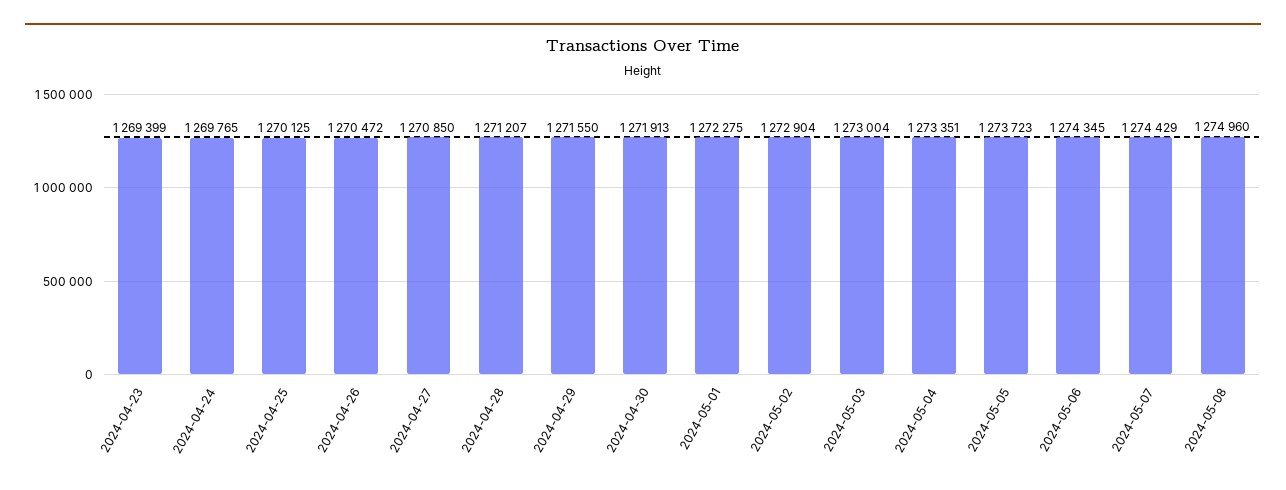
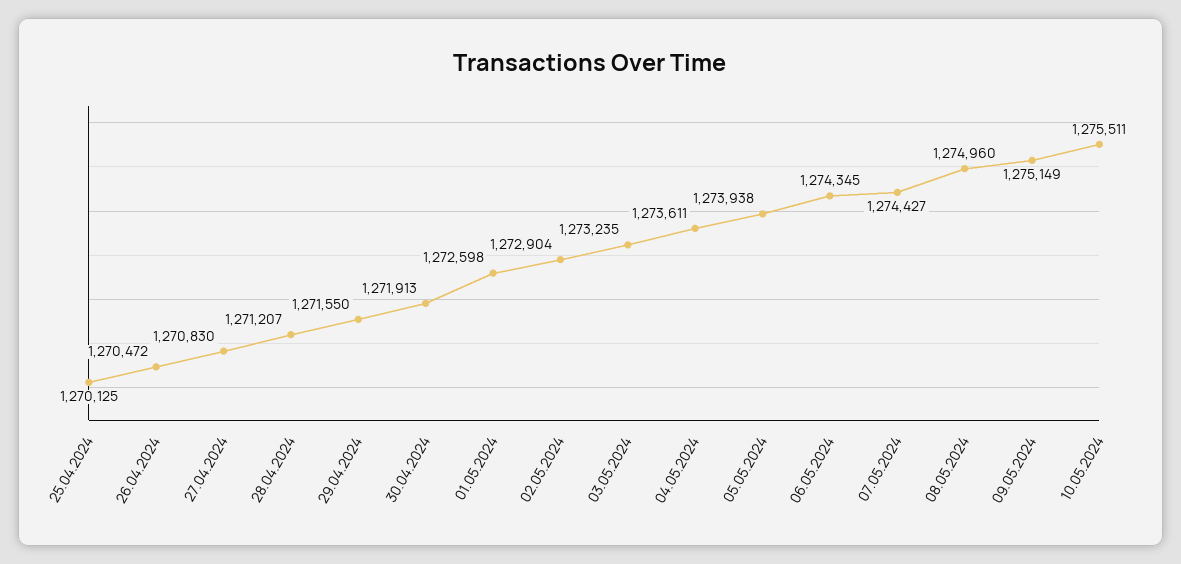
2024-04-23: 1269399 -> none
2024-04-24: 1269765 -> none
2024-04-27: 1270850 -> 1270830
2024-05-01: 1272275 -> 1272598
2024-05-03: 1273004 -> 1273235
2024-05-04: 1273351 -> 1273611
2024-05-05: 1273723 -> 1273938
2024-05-07: 1274429 -> 1274427
09.05.2024: none -> 1275149
10.05.2024: none -> 1275511

